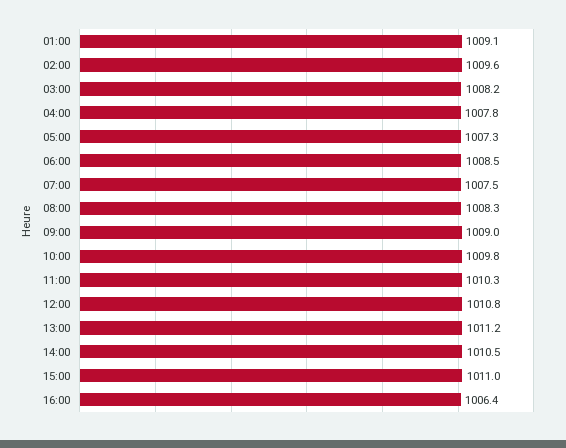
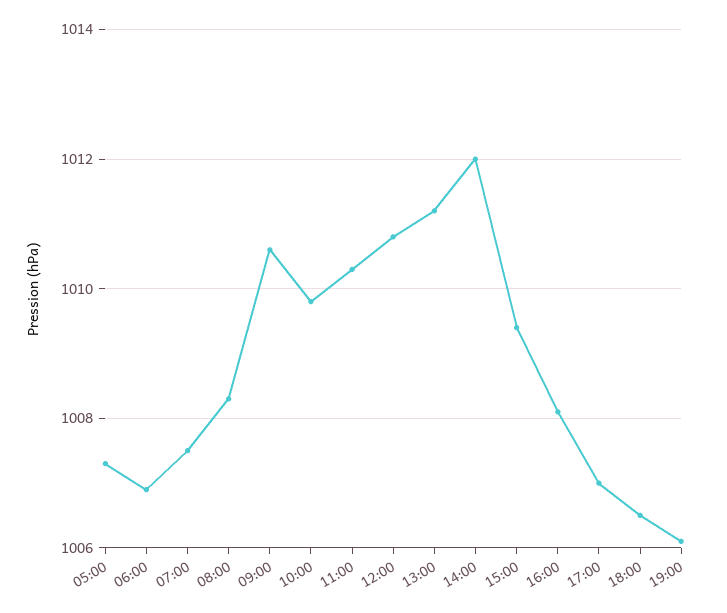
01:00: 1009.1 -> none
02:00: 1009.6 -> none
03:00: 1008.2 -> none
04:00: 1007.8 -> none
06:00: 1008.5 -> 1007
09:00: 1009 -> 1010.5
14:00: 1010.5 -> 1012
15:00: 1011 -> 1009.5
16:00: 1006.4 -> 1008
17:00: none -> 1007
18:00: none -> 1006.5
19:00: none -> 1006

